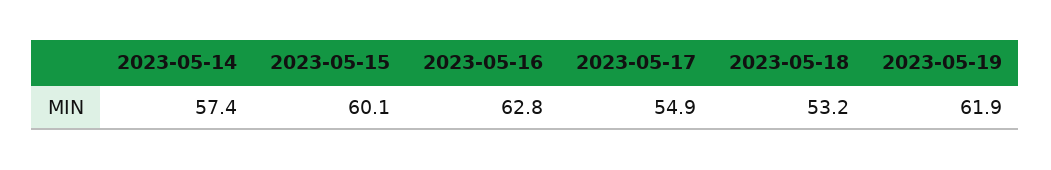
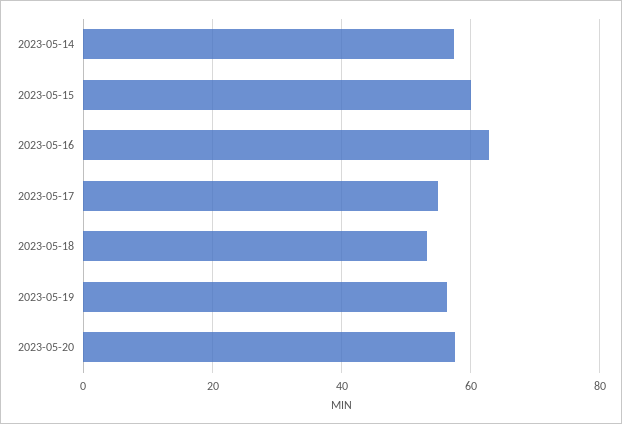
2023-05-19: 61.9 -> 56
2023-05-20: none -> 58

